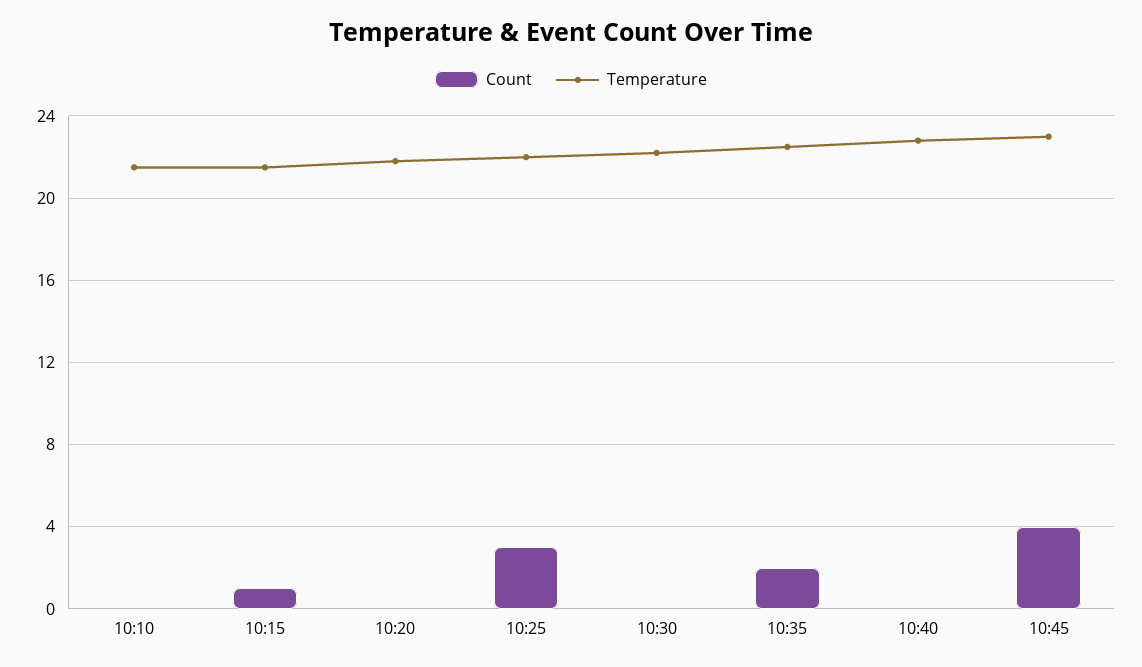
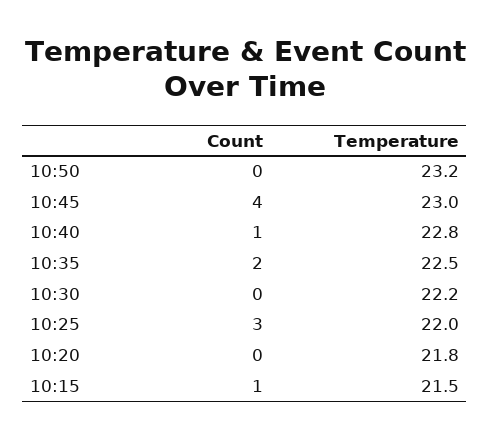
Count, 10:10: 0 -> none
Temperature, 10:10: 21.5 -> none
Count, 10:40: 0 -> 1
Count, 10:50: none -> 0
Temperature, 10:50: none -> 23.2

